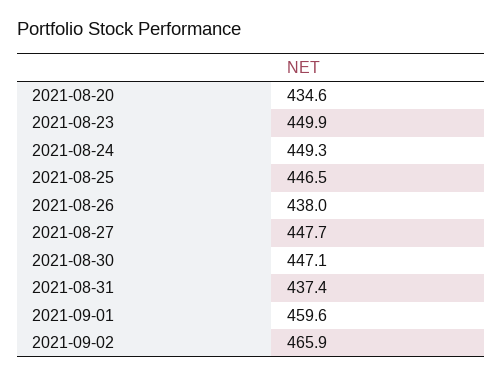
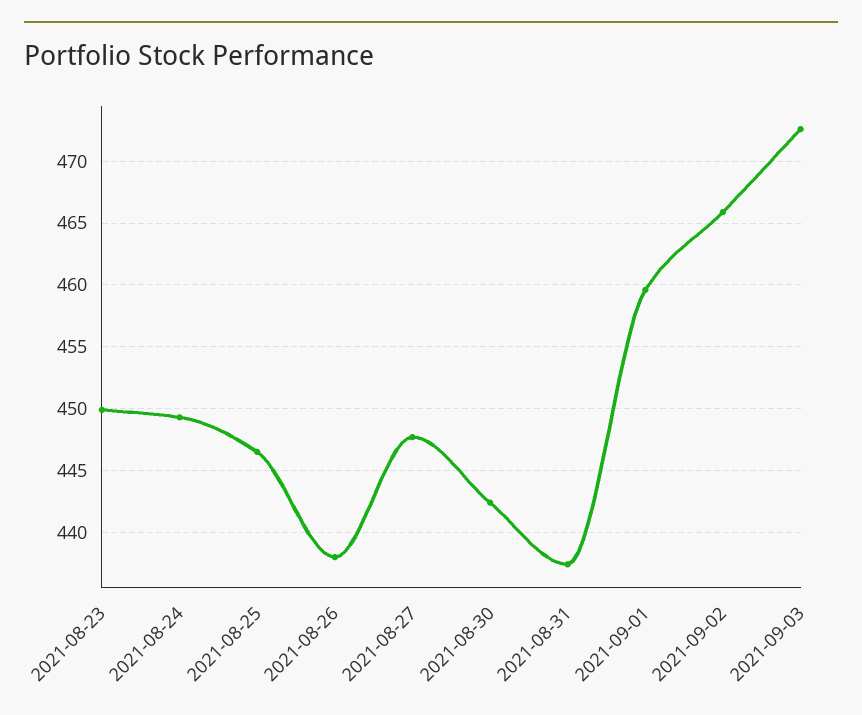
2021-08-20: 434.6 -> none
2021-08-30: 447.1 -> 442.5
2021-09-03: none -> 472.5

